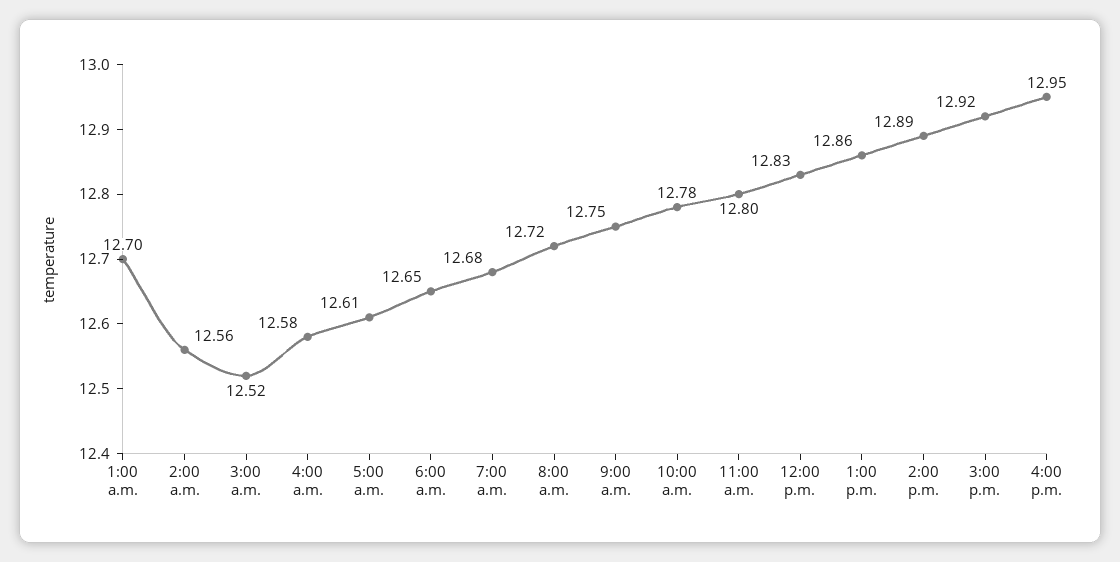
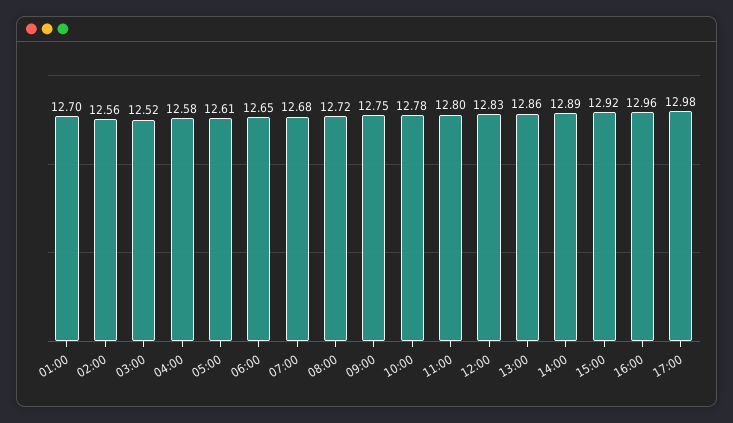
4:00 p.m.: 12.95 -> 12.96
17:00: none -> 12.98

